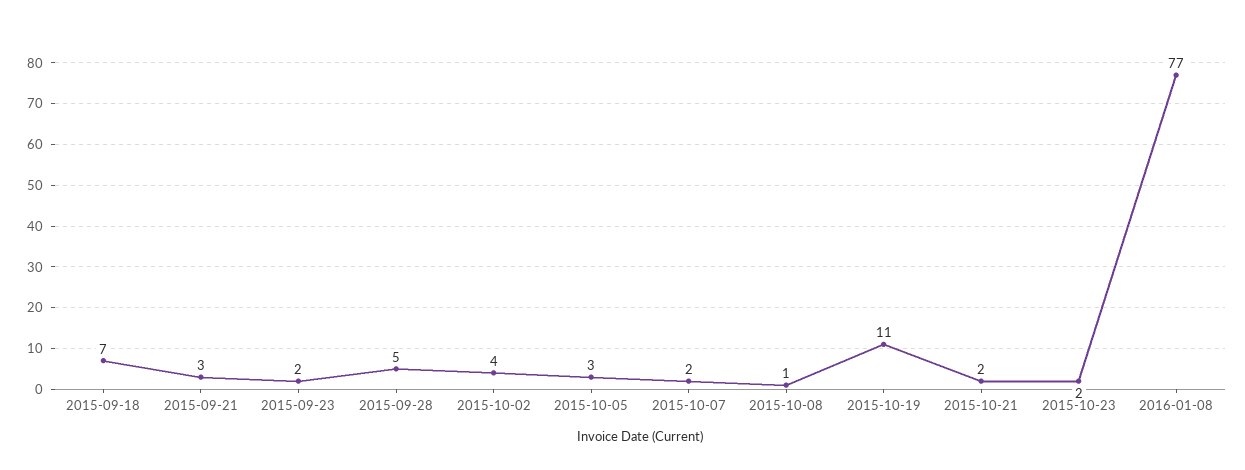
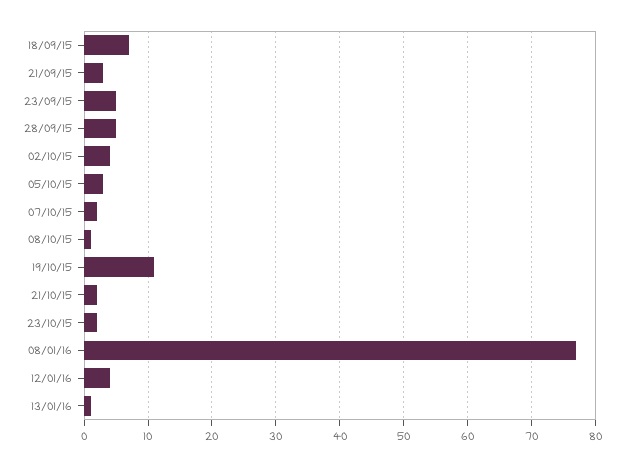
2015-09-23: 2 -> 5
12/01/16: none -> 4
13/01/16: none -> 1

